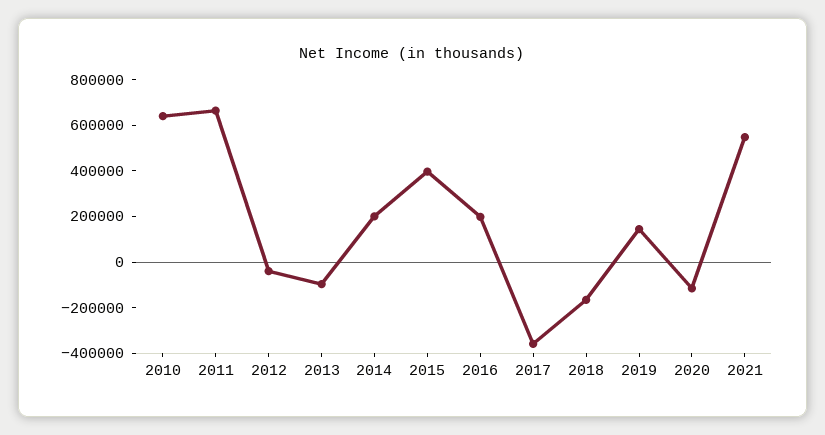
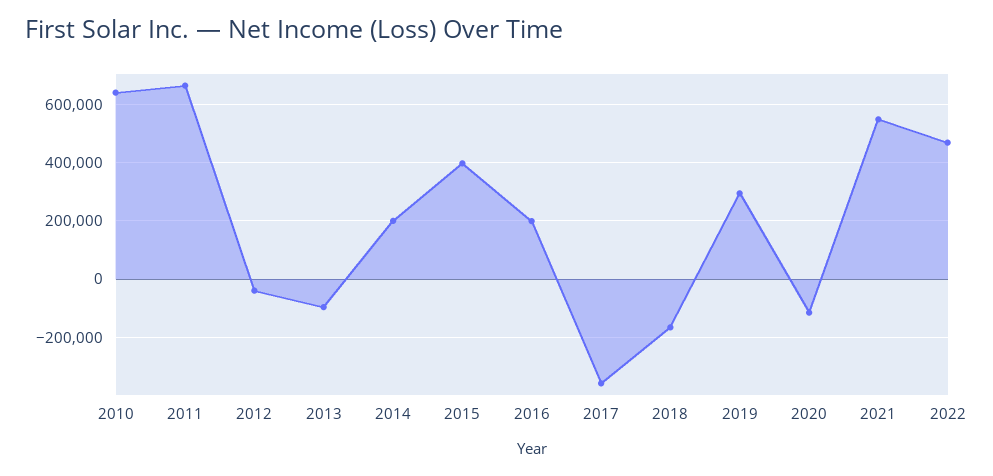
2019: 150000 -> 300000
2022: none -> 475000

